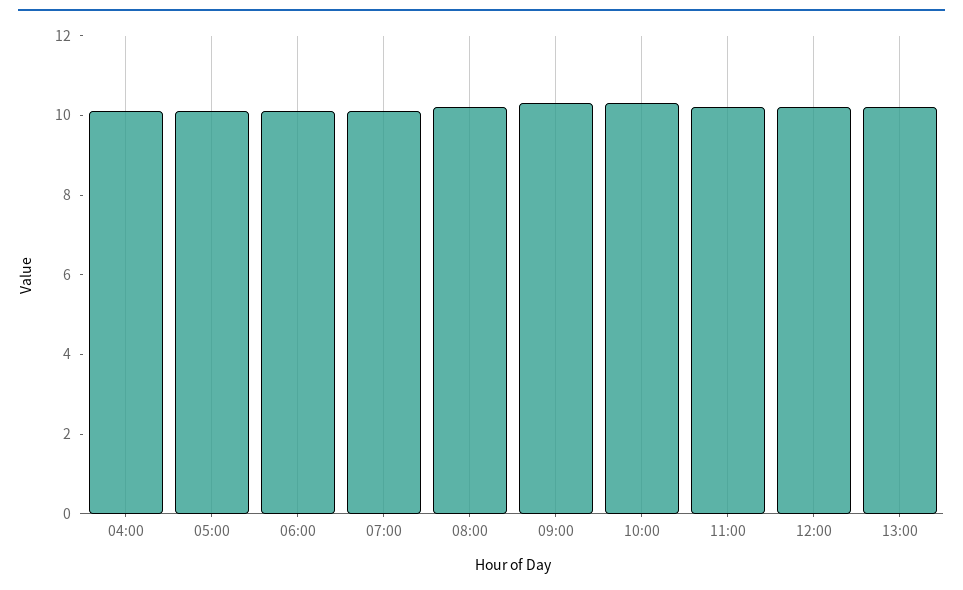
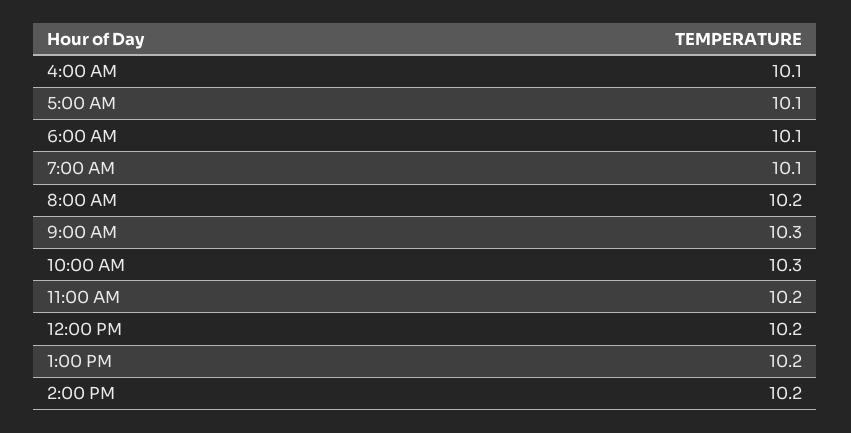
2:00 PM: none -> 10.2

